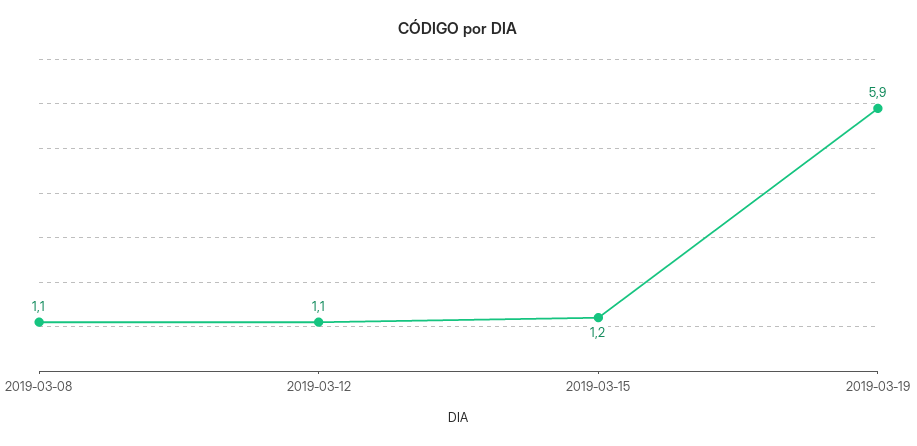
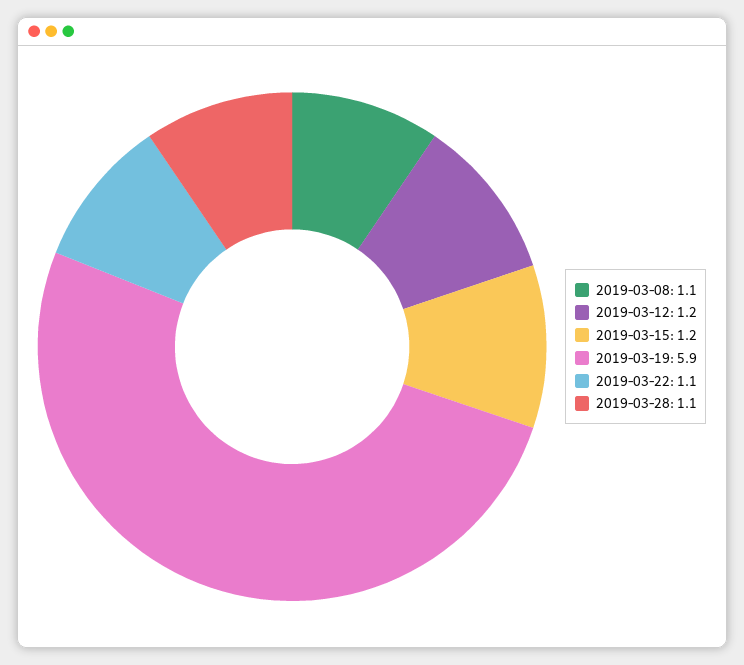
2019-03-12: 1.1 -> 1.2
2019-03-22: none -> 1.1
2019-03-28: none -> 1.1

